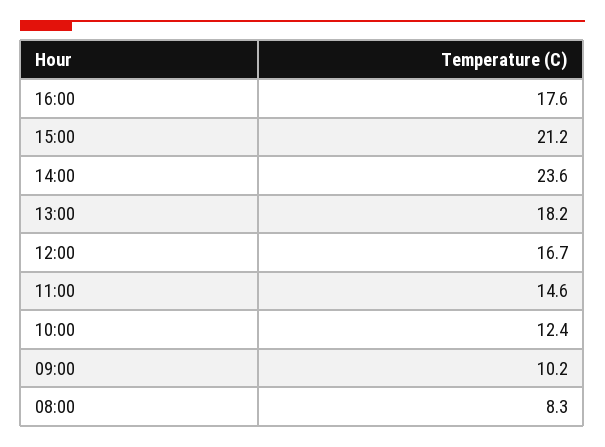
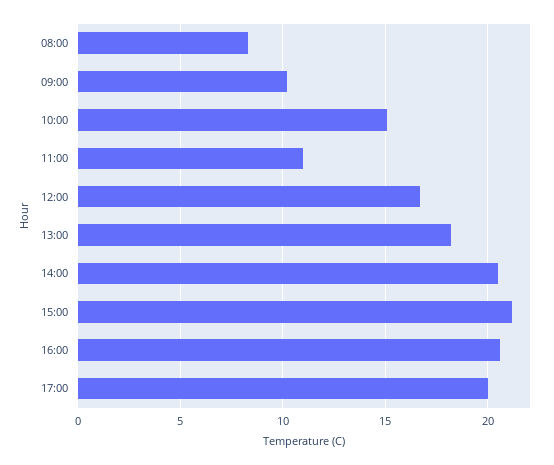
16:00: 17.6 -> 20.5
14:00: 23.6 -> 20.5
11:00: 14.6 -> 11
10:00: 12.4 -> 15
17:00: none -> 20

